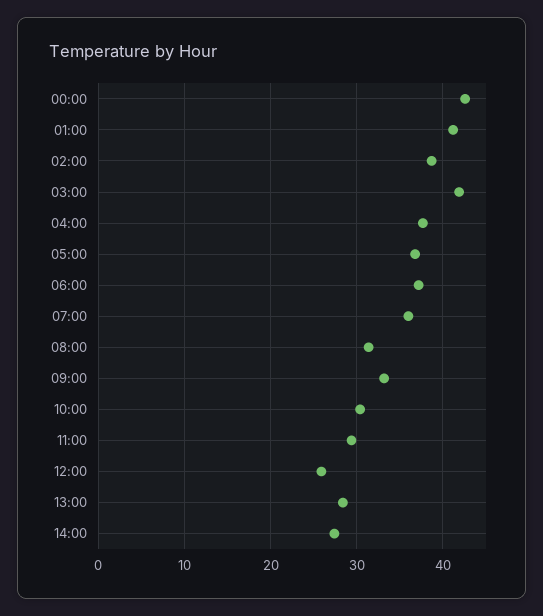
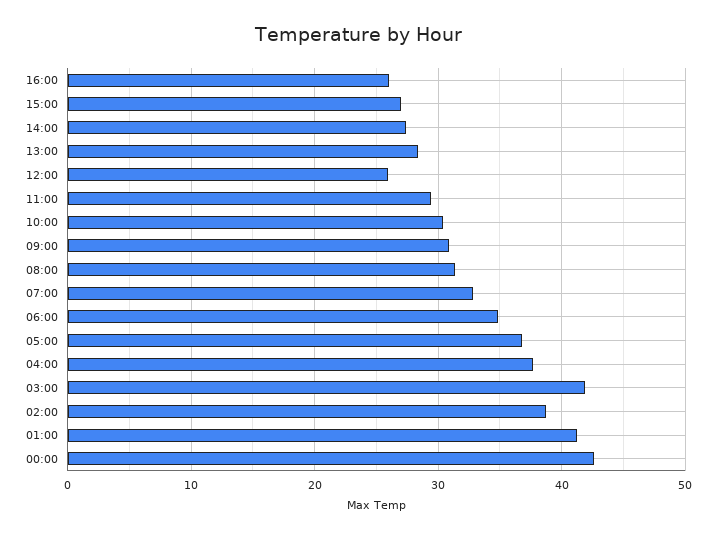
06:00: 37 -> 35
07:00: 36 -> 33
09:00: 33 -> 31
16:00: none -> 26
15:00: none -> 27

